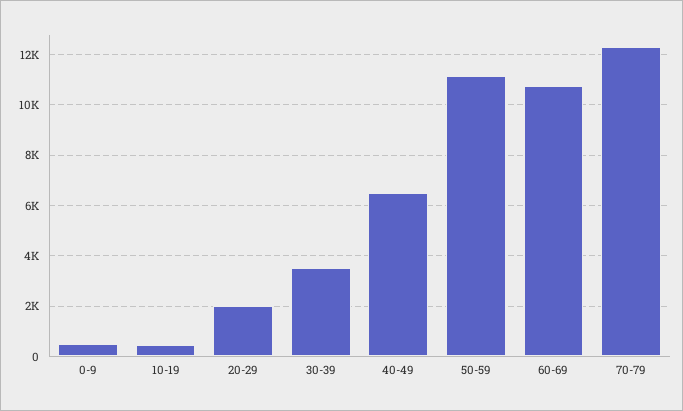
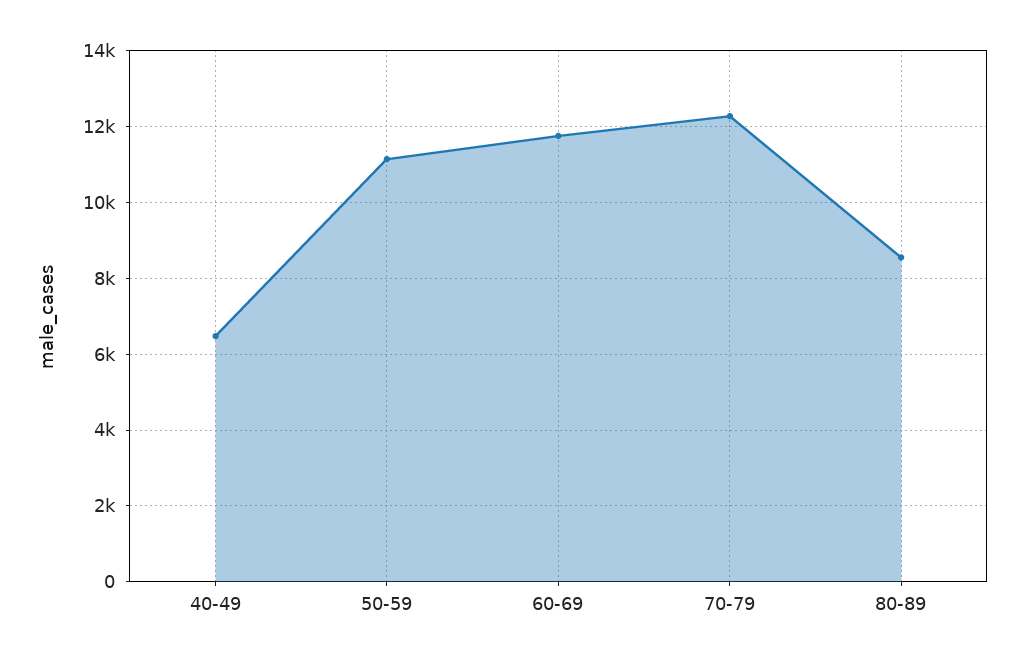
0-9: 500 -> none
10-19: 500 -> none
20-29: 2000 -> none
30-39: 3500 -> none
60-69: 10750 -> 11800
80-89: none -> 8600

